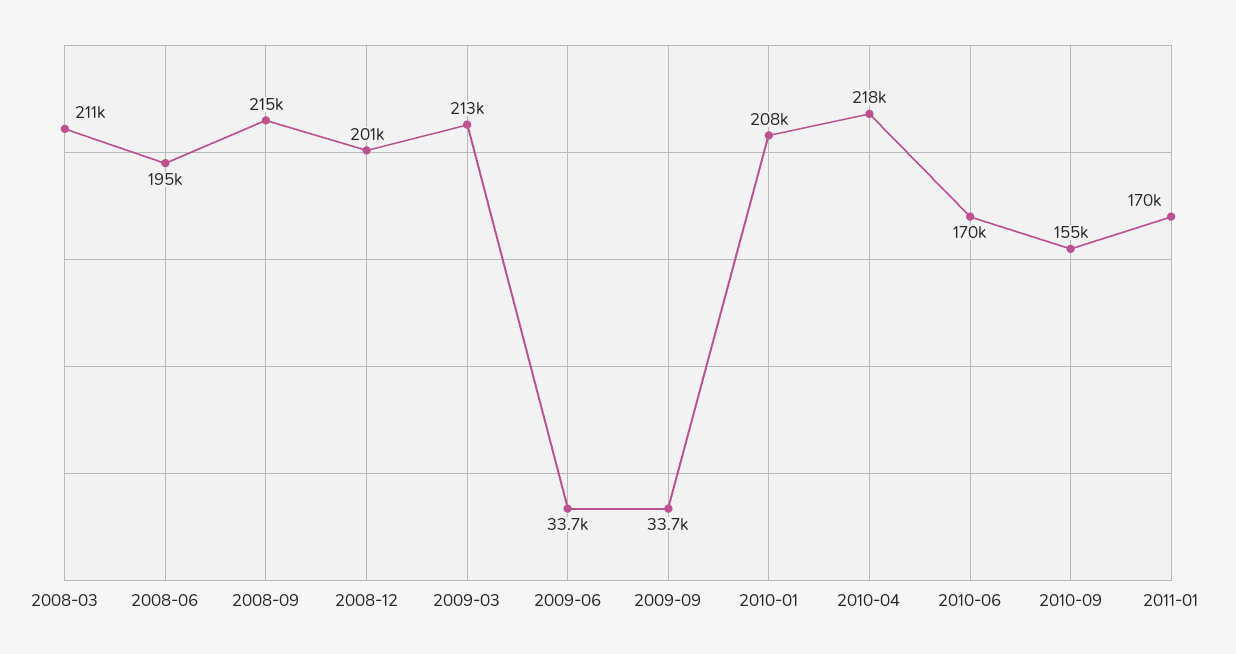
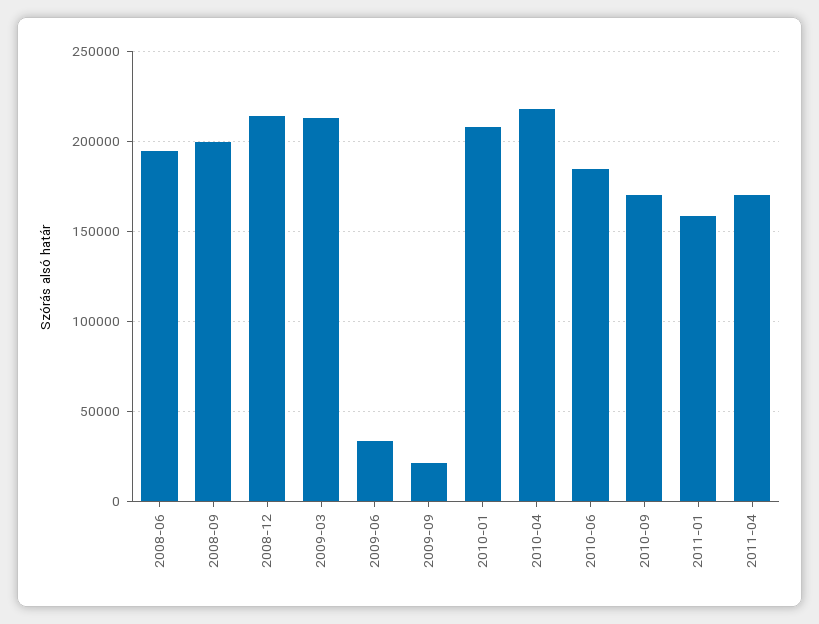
2008-03: 211000 -> none
2008-09: 215000 -> 200000
2008-12: 201000 -> 215000
2009-09: 33700 -> 20000
2010-06: 170000 -> 185000
2010-09: 155000 -> 170000
2011-01: 170000 -> 160000
2011-04: none -> 170000

